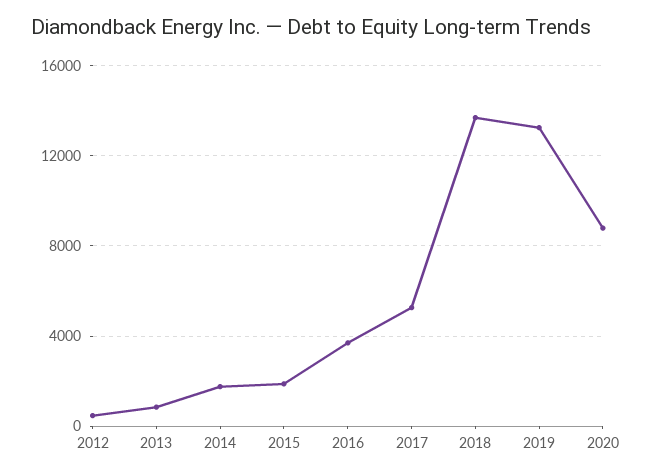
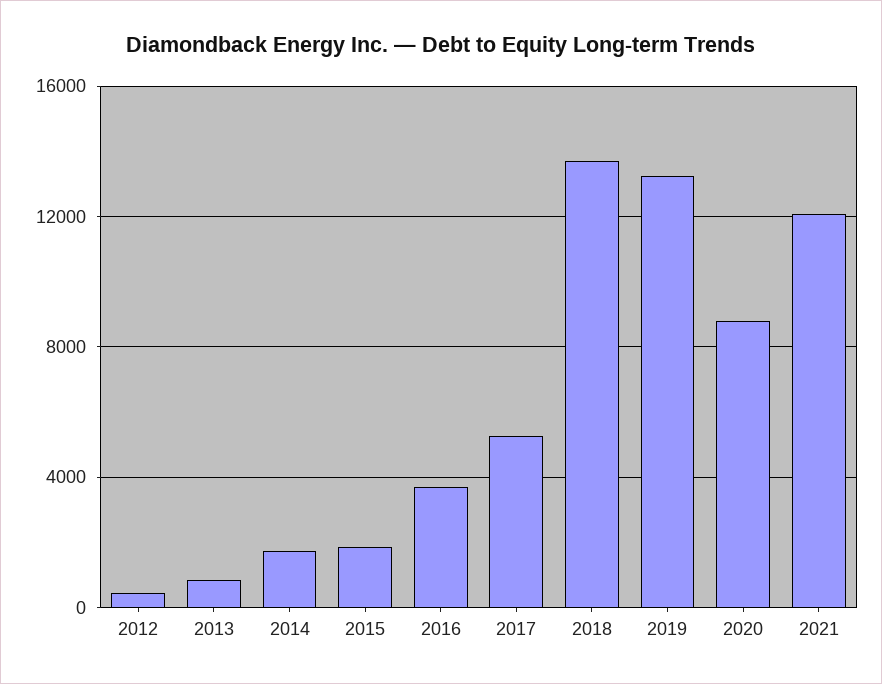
2021: none -> 12000

